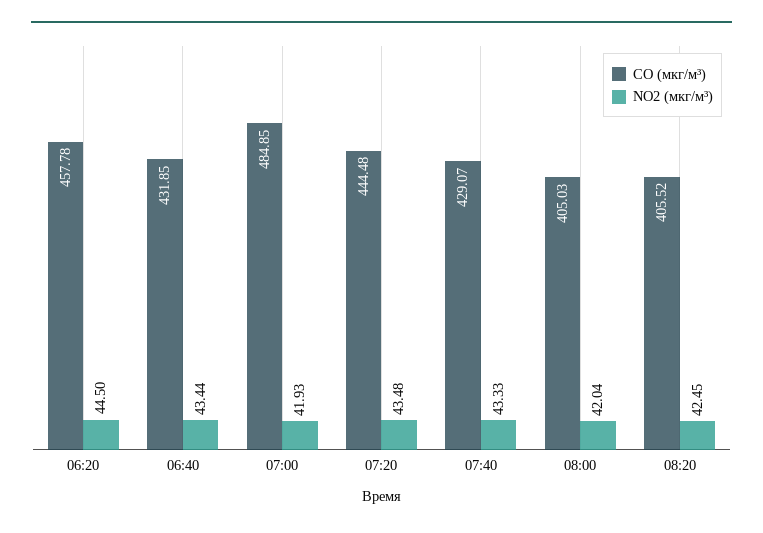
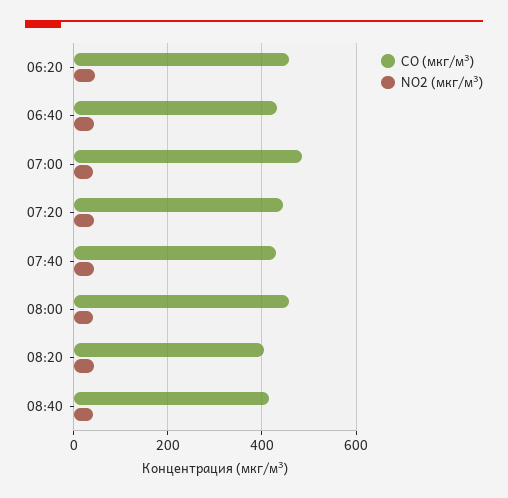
CO (мкг/м³), 08:00: 405.03 -> 460
CO (мкг/м³), 08:40: none -> 420
NO2 (мкг/м³), 08:40: none -> 40

